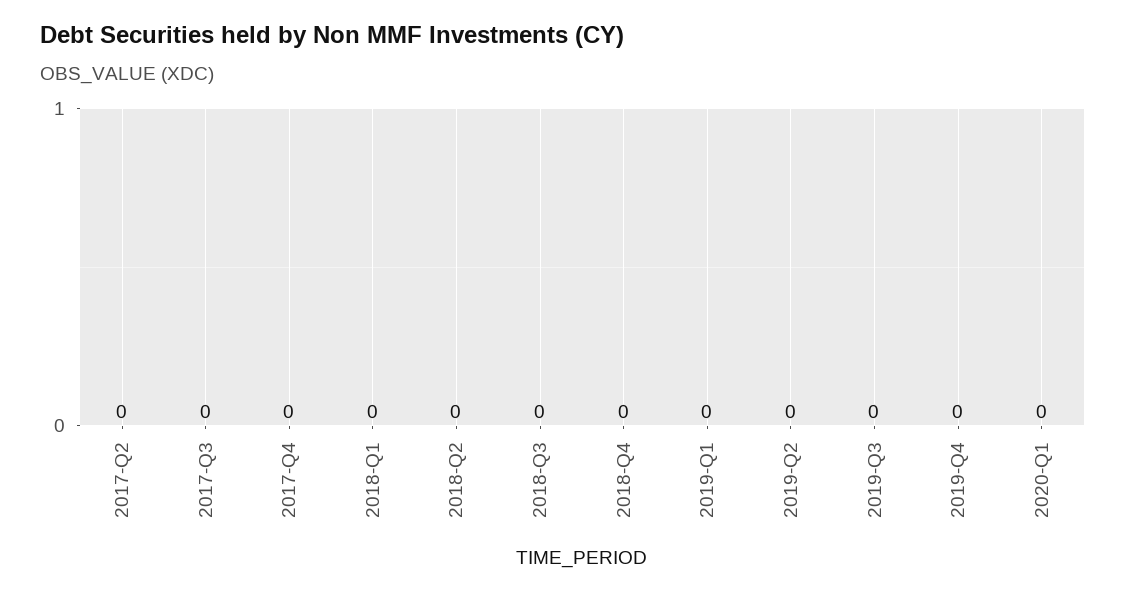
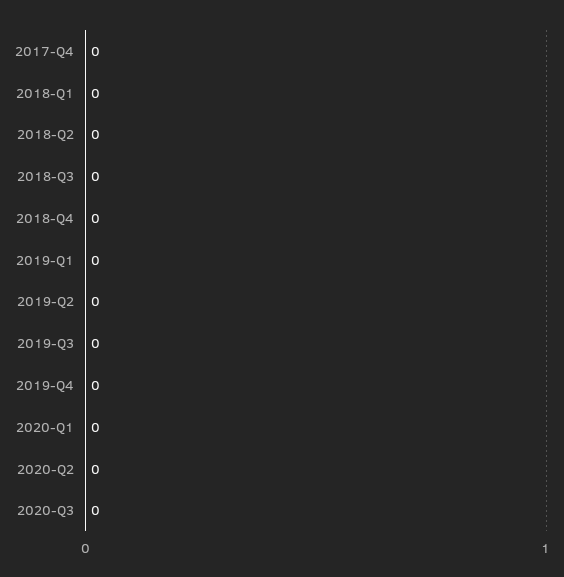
2017-Q2: 0 -> none
2017-Q3: 0 -> none
2020-Q2: none -> 0
2020-Q3: none -> 0

